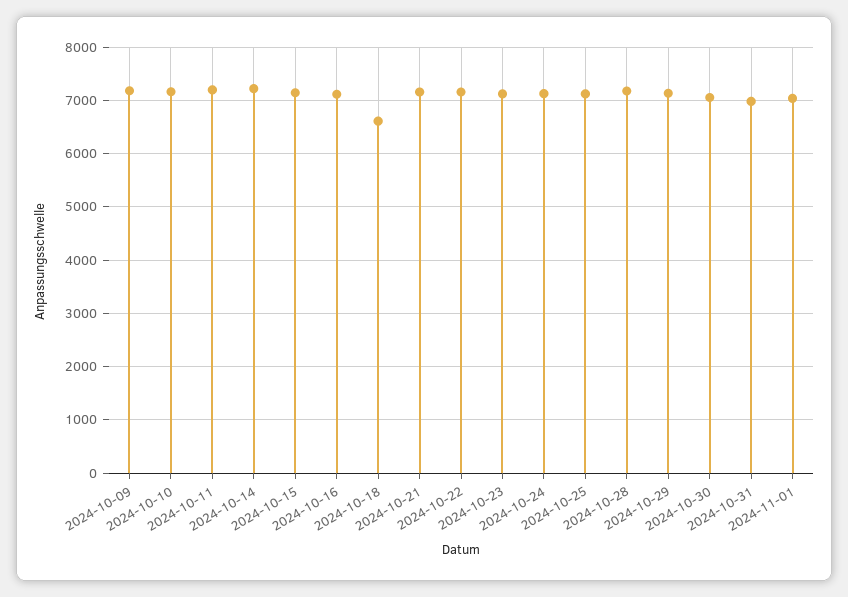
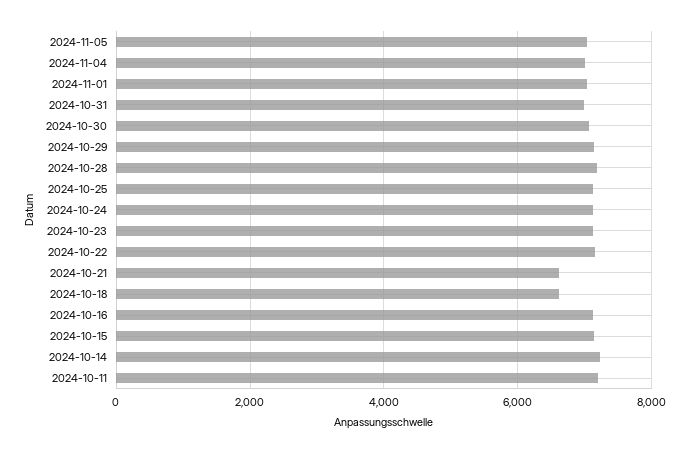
2024-10-09: 7200 -> none
2024-10-10: 7200 -> none
2024-10-21: 7200 -> 6600
2024-11-05: none -> 7000
2024-11-04: none -> 7000

